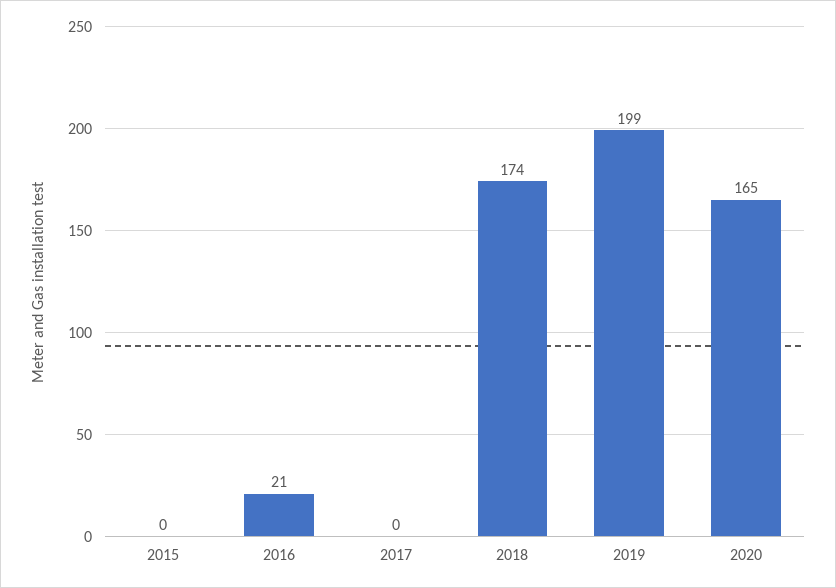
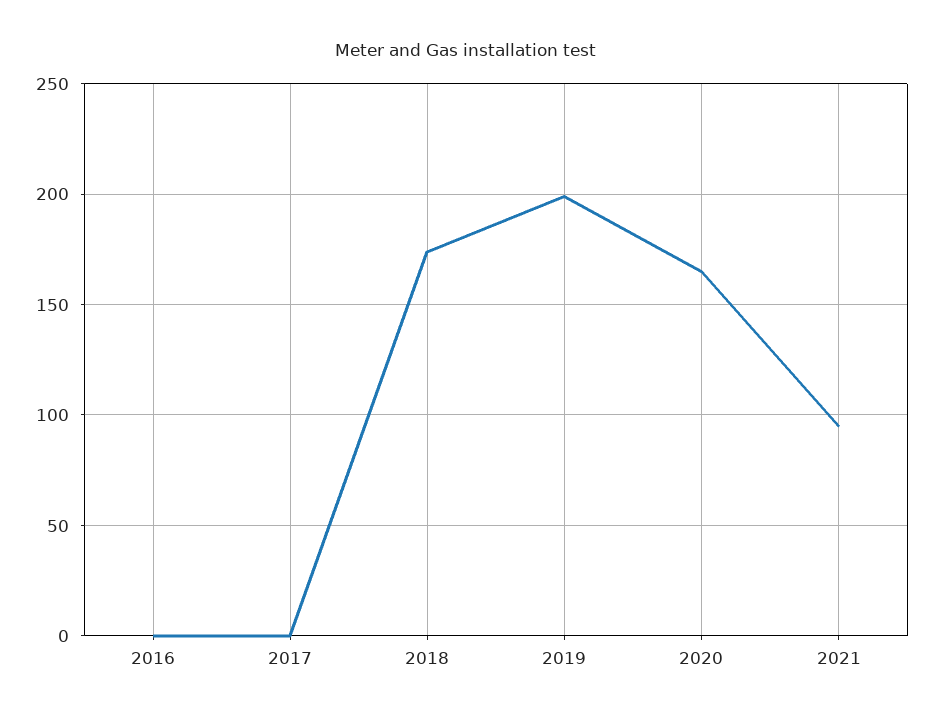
2015: 0 -> none
2016: 21 -> 0
2021: none -> 95

